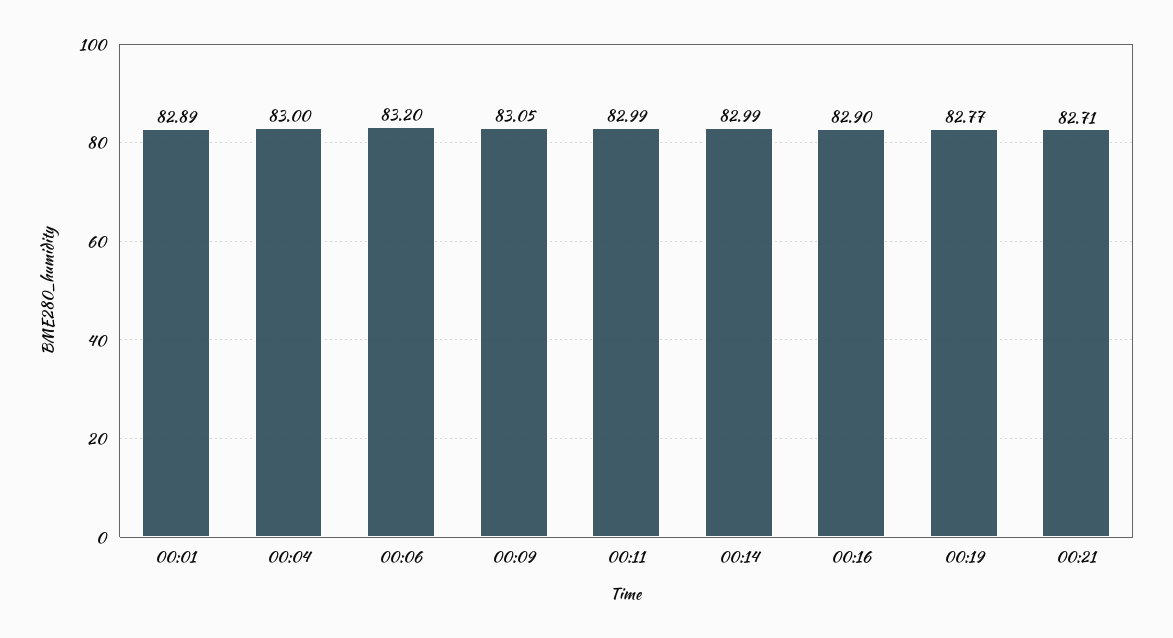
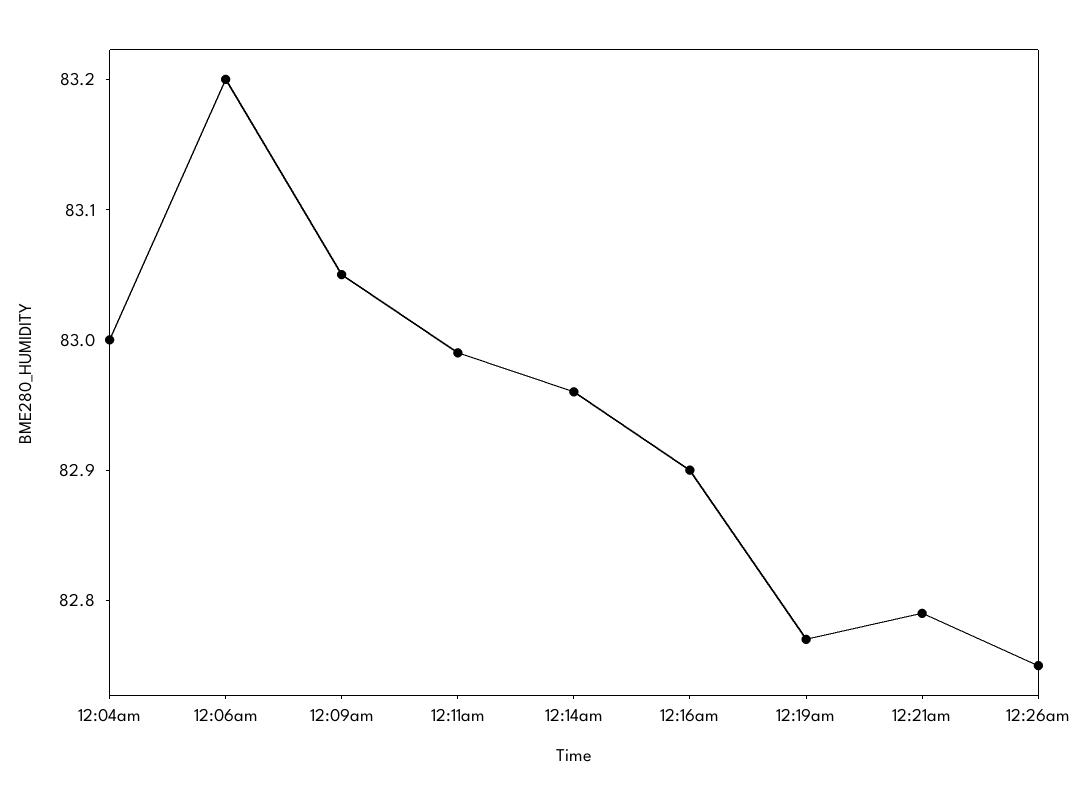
00:01: 82.89 -> none
00:14: 82.99 -> 82.96
00:21: 82.71 -> 82.79
12:26am: none -> 82.75

